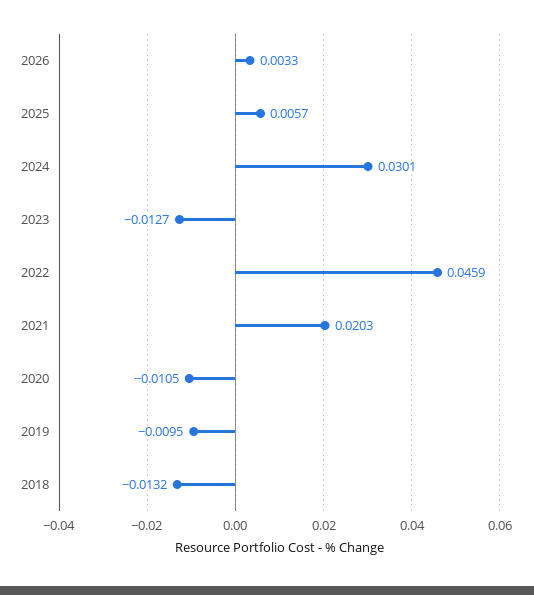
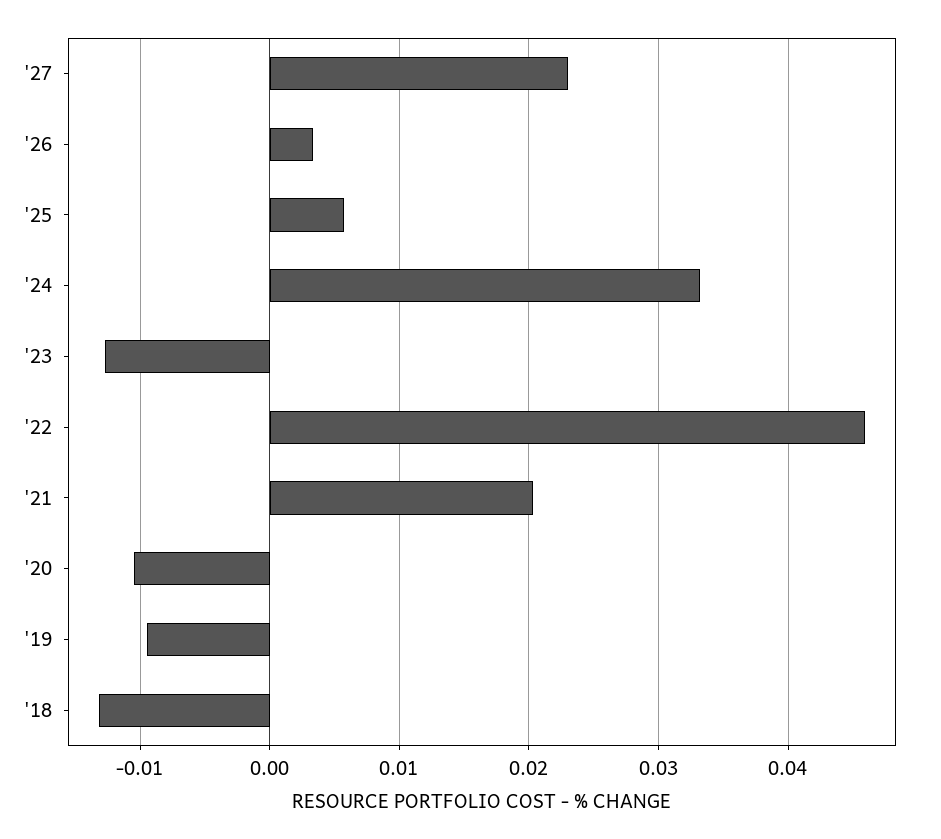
2024: 0.0301 -> 0.033
'27: none -> 0.023

